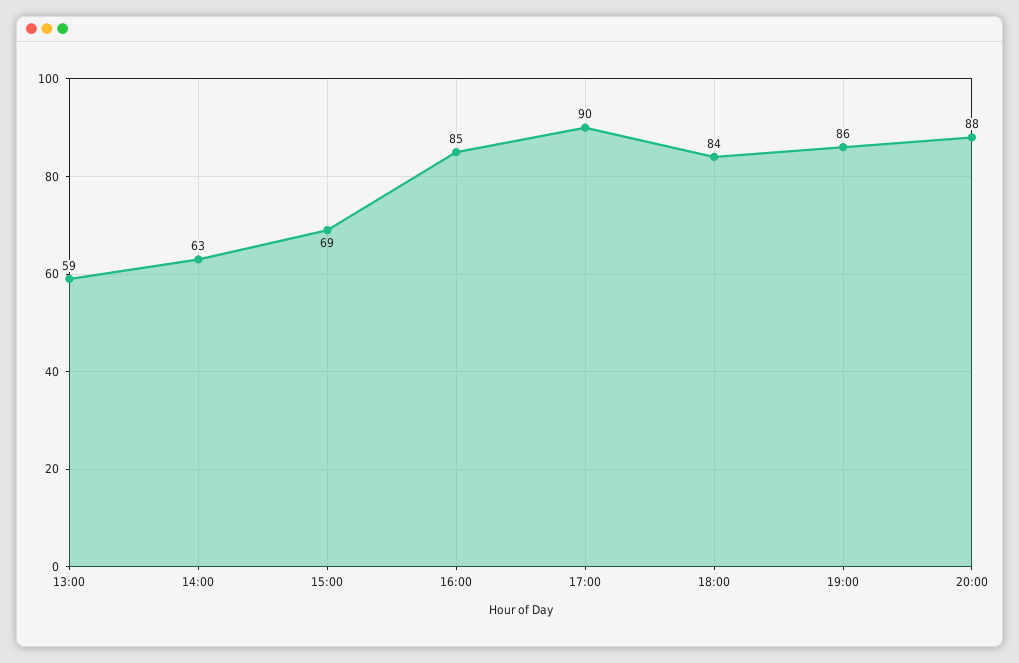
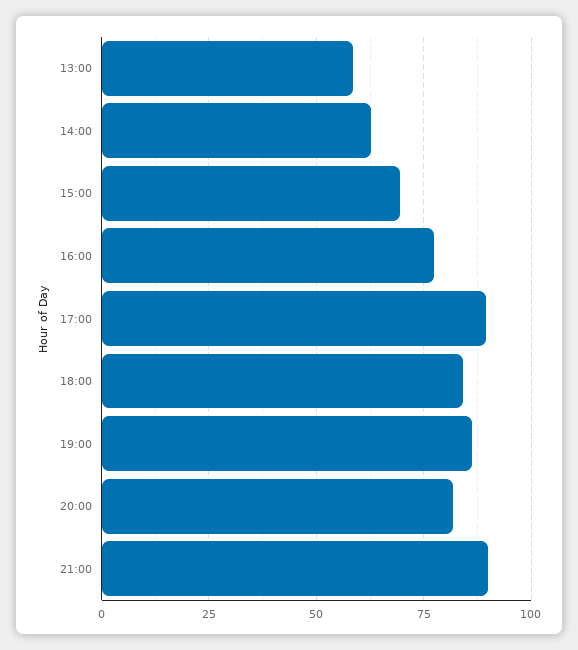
16:00: 85 -> 77.5
20:00: 88 -> 82.5
21:00: none -> 90

